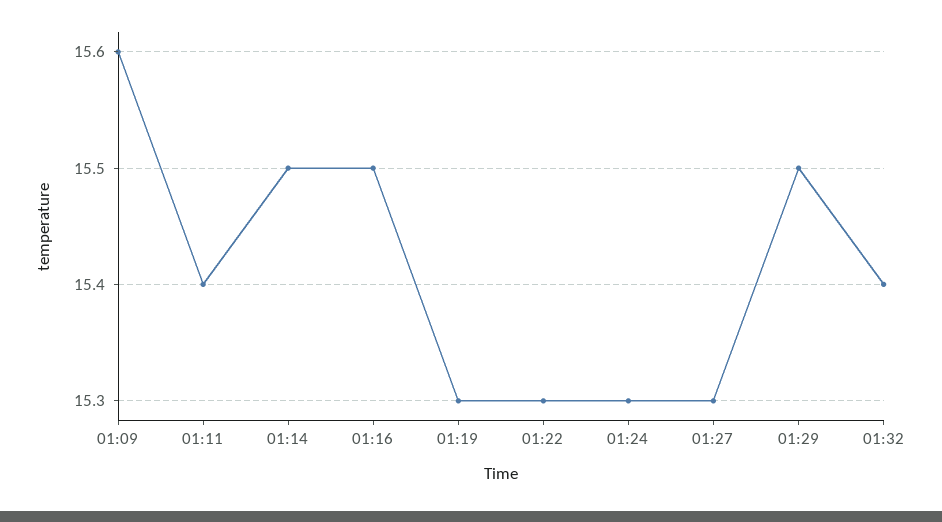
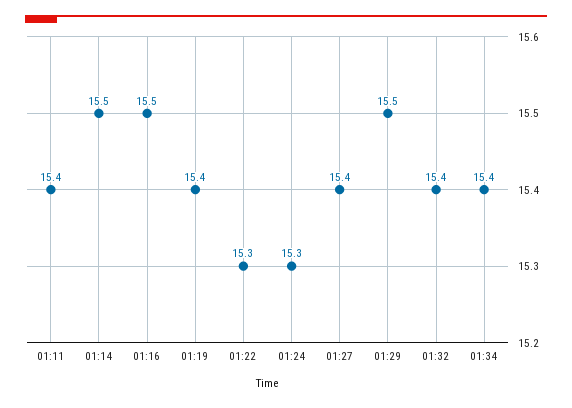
01:09: 15.6 -> none
01:19: 15.3 -> 15.4
01:27: 15.3 -> 15.4
01:34: none -> 15.4

